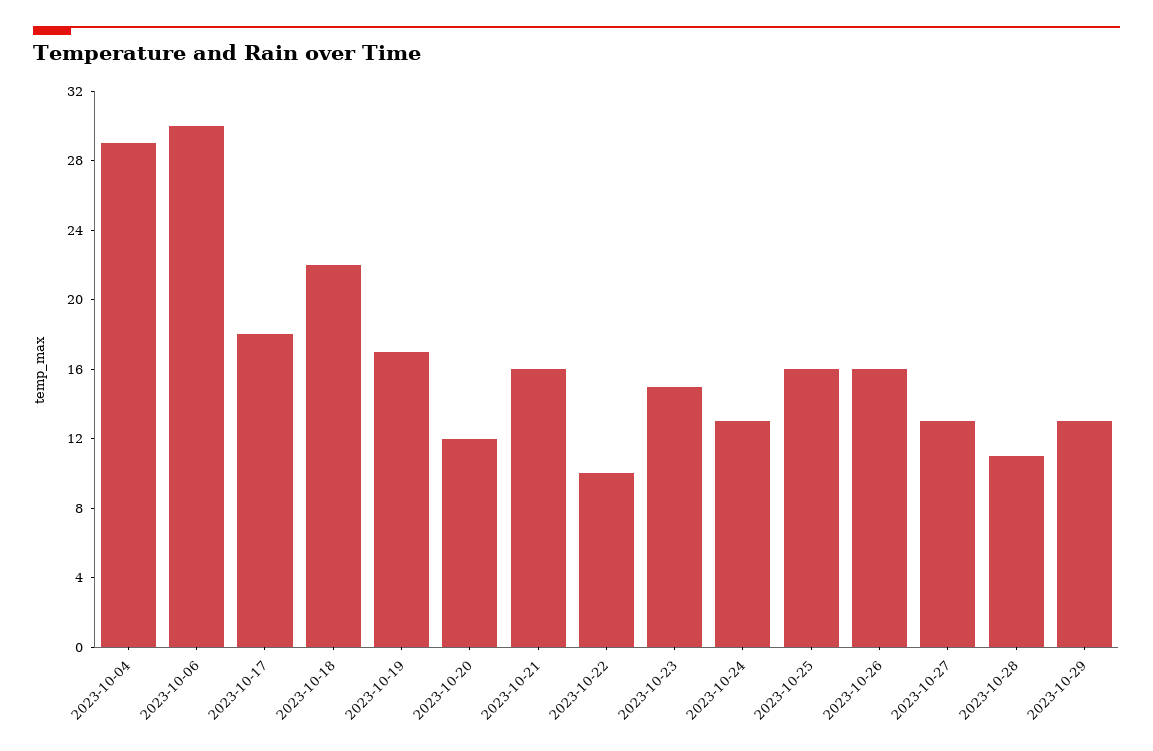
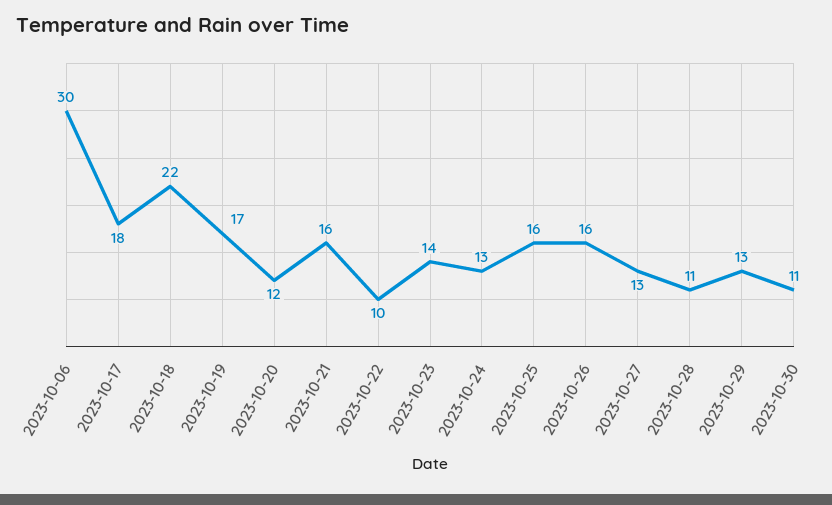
2023-10-04: 29 -> none
2023-10-23: 15 -> 14
2023-10-30: none -> 11

